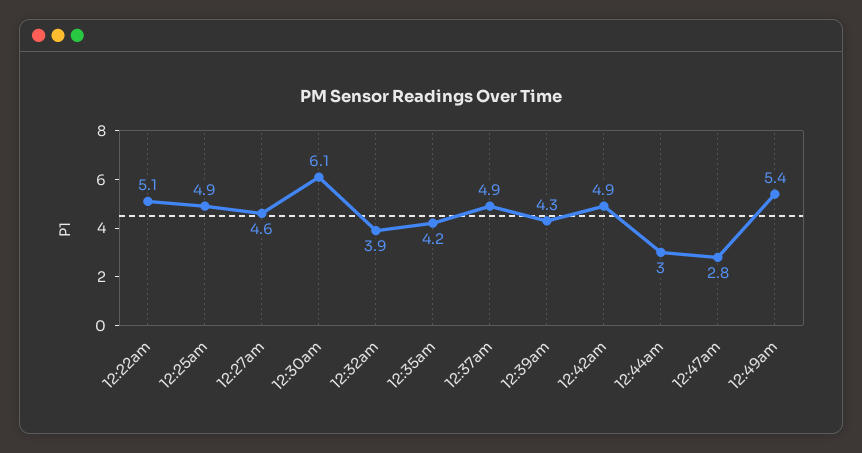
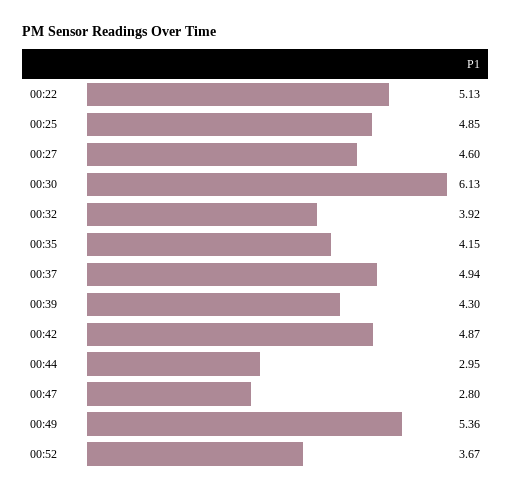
00:52: none -> 3.67

